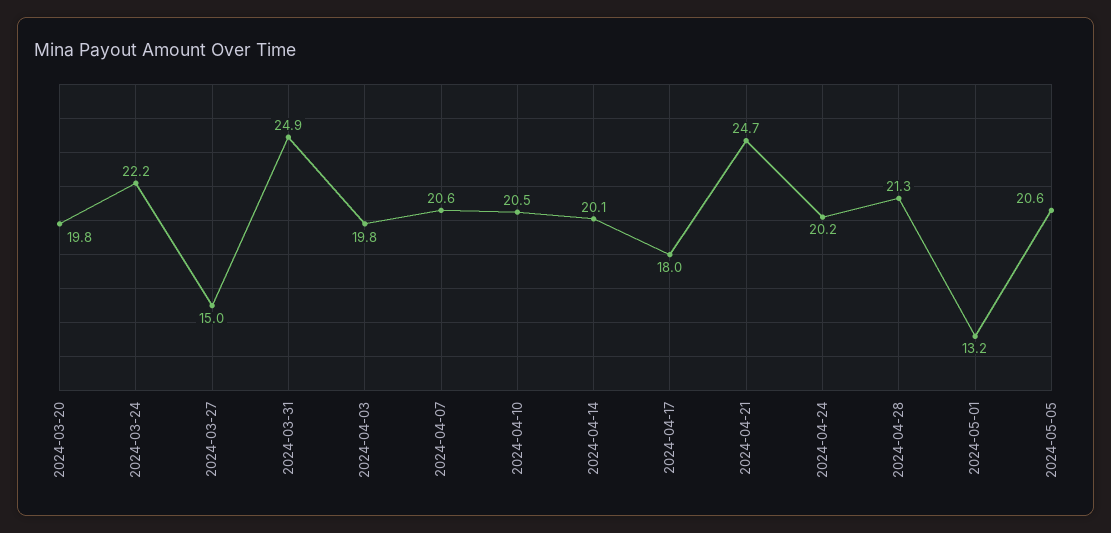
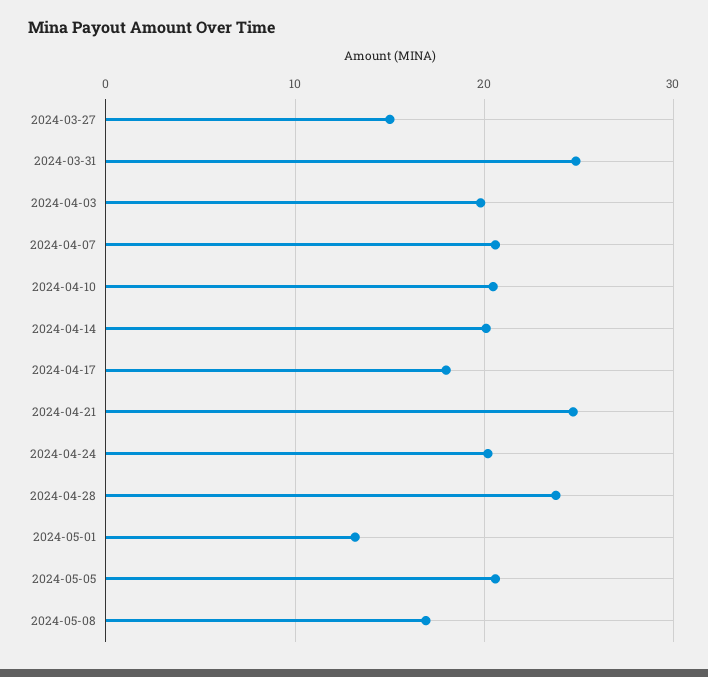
2024-03-20: 19.8 -> none
2024-03-24: 22.2 -> none
2024-04-28: 21.3 -> 24
2024-05-08: none -> 17

